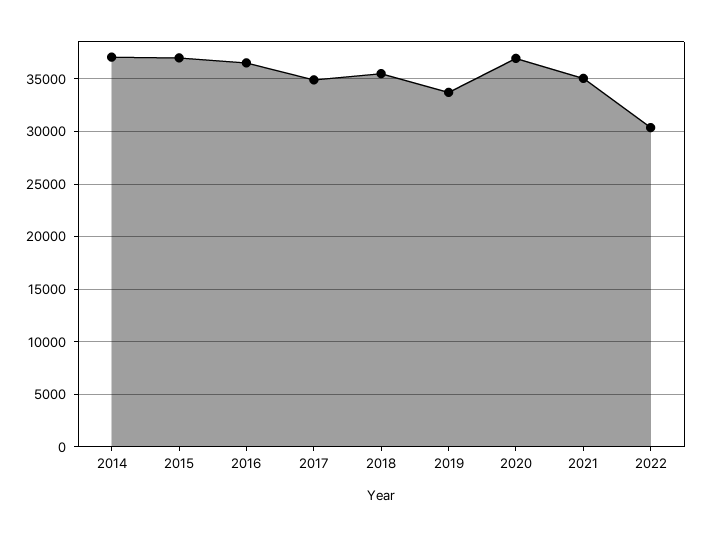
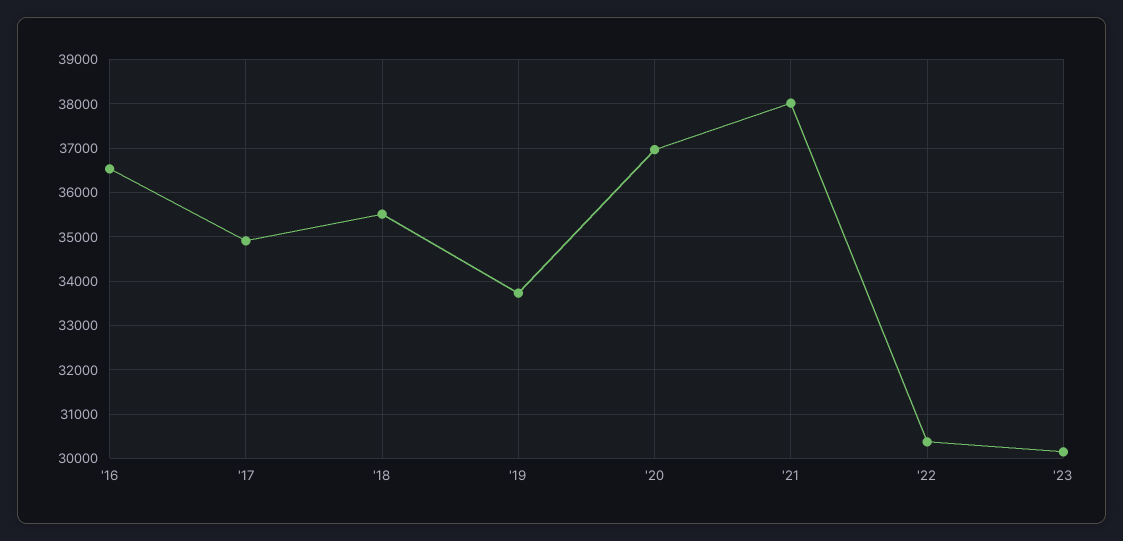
2014: 37000 -> none
2015: 37000 -> none
2021: 35000 -> 38000
'23: none -> 30200

